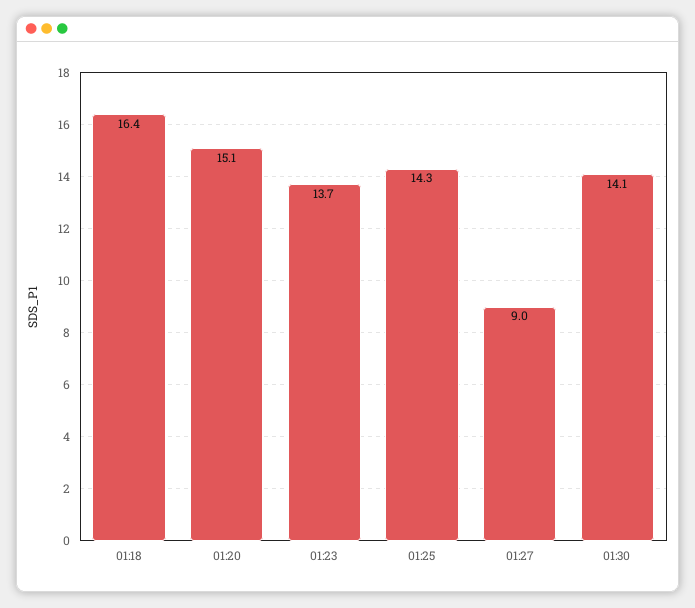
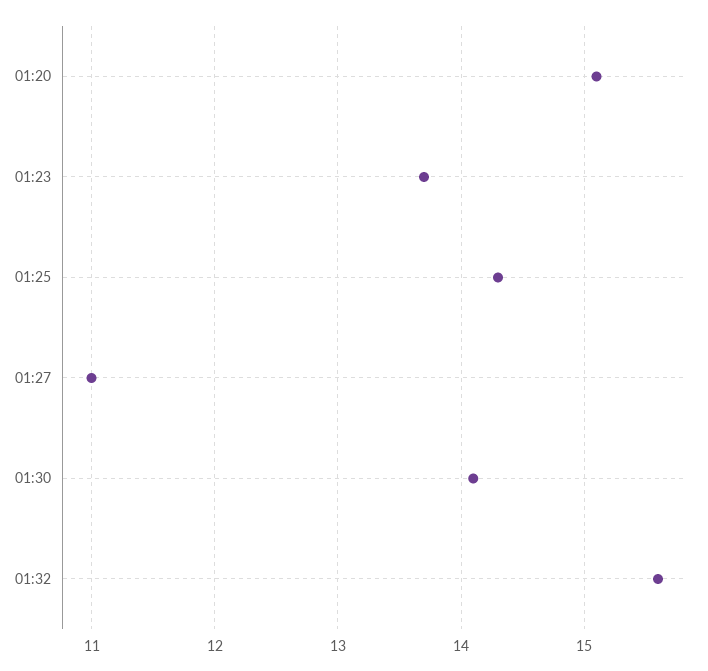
01:18: 16.4 -> none
01:27: 9 -> 11
01:32: none -> 15.6

